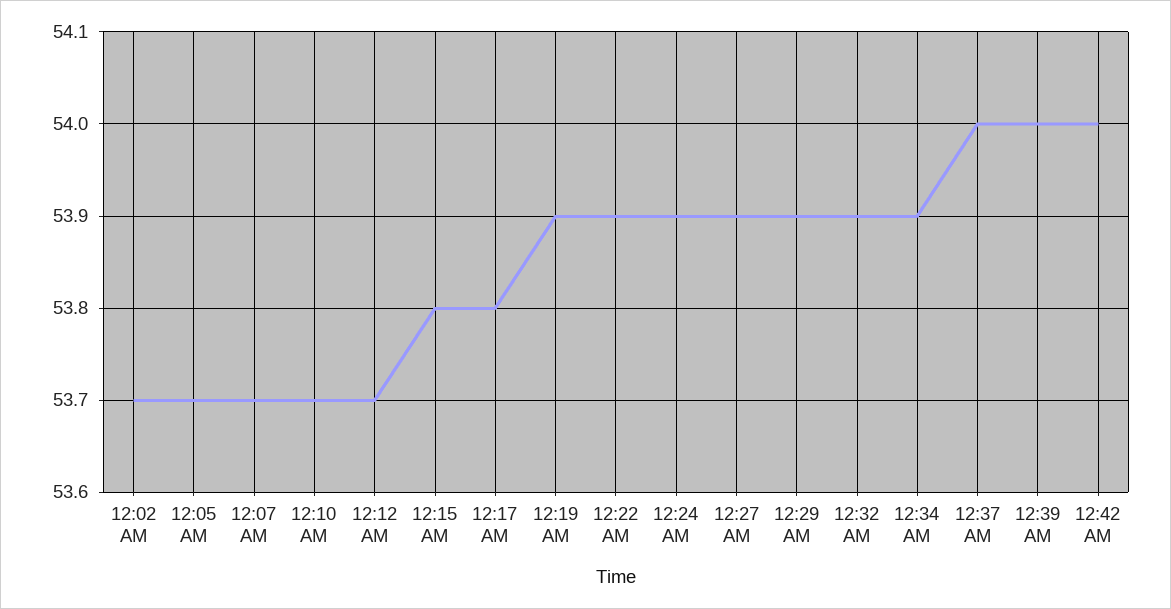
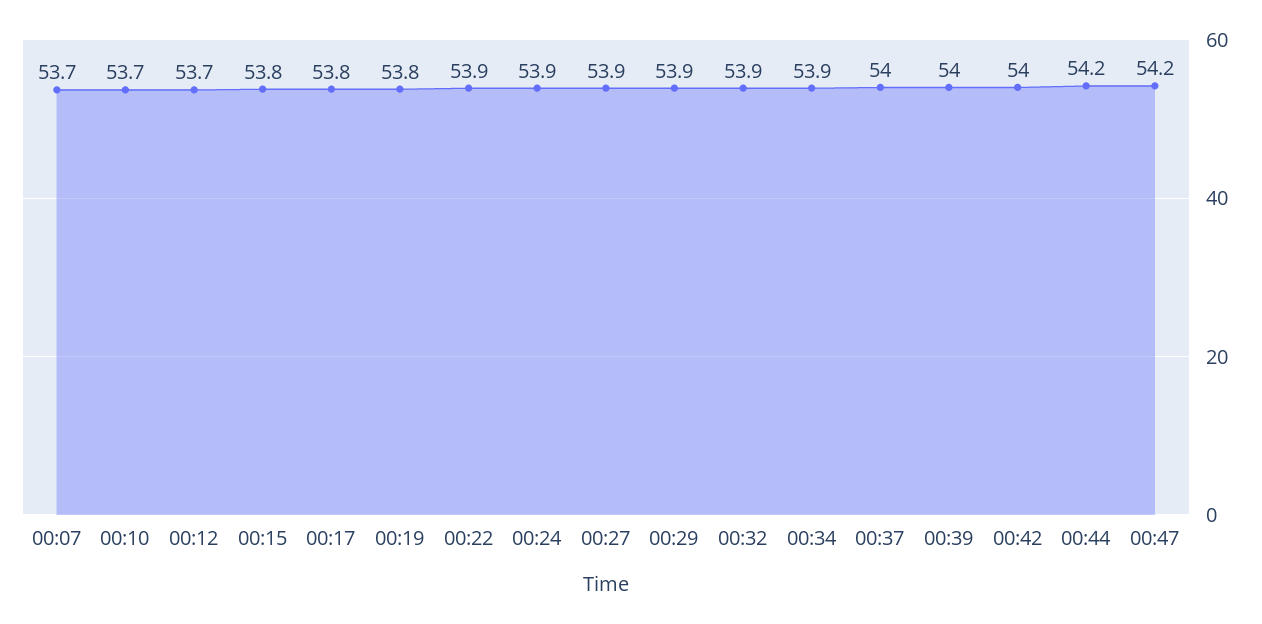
12:02 AM: 53.7 -> none
12:05 AM: 53.7 -> none
12:19 AM: 53.9 -> 53.8
00:44: none -> 54.2
00:47: none -> 54.2

